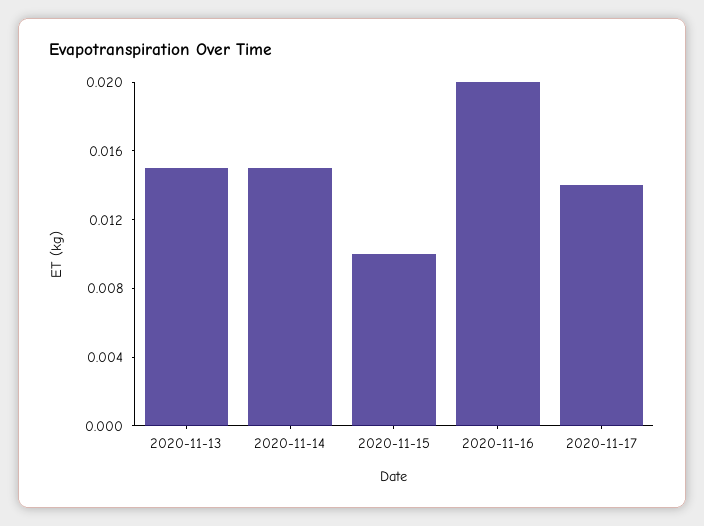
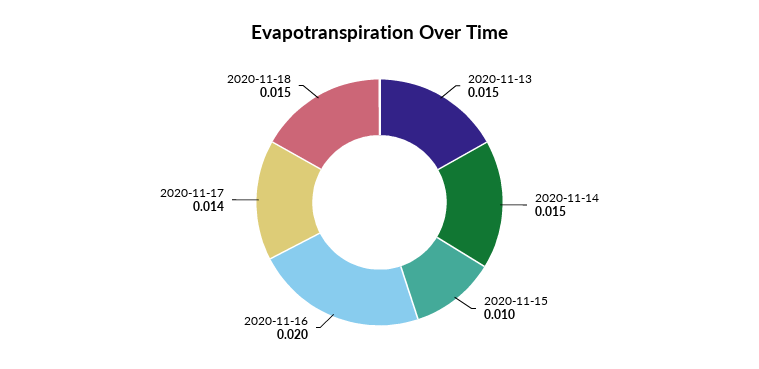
2020-11-18: none -> 0.015

